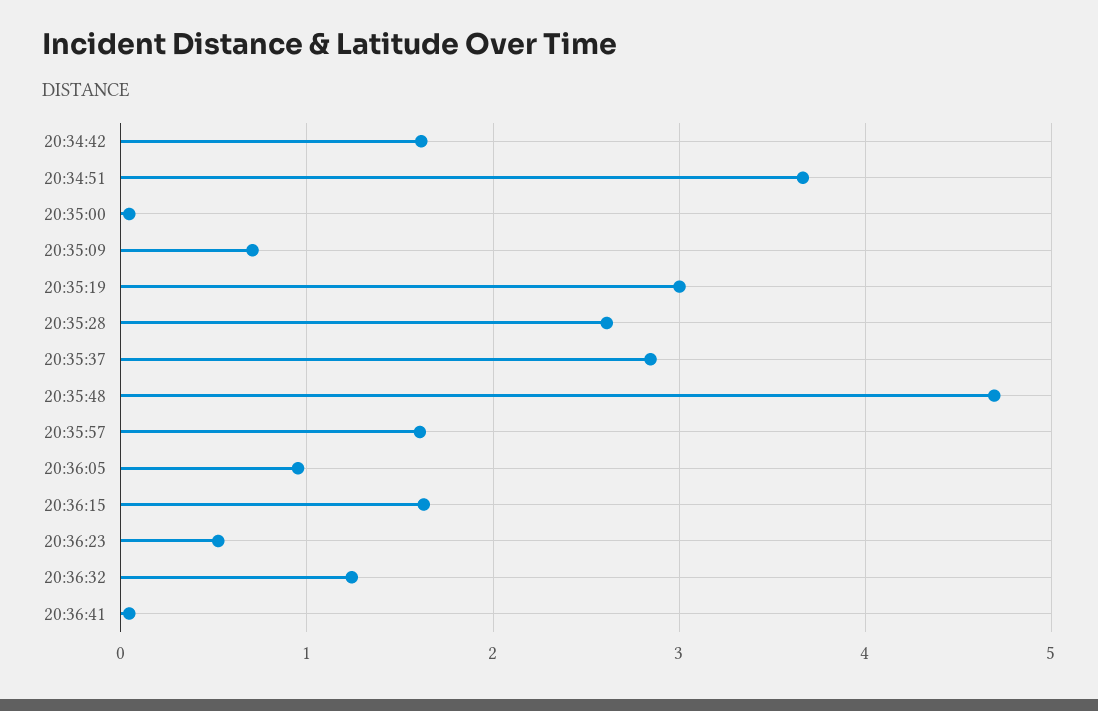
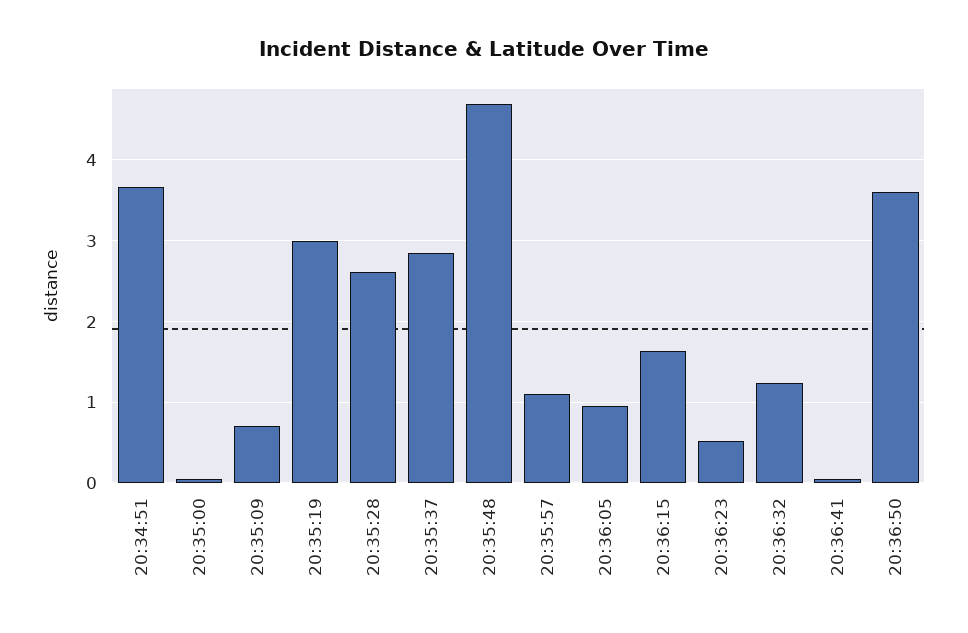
20:34:42: 1.6 -> none
20:35:57: 1.6 -> 1.1
20:36:50: none -> 3.6

